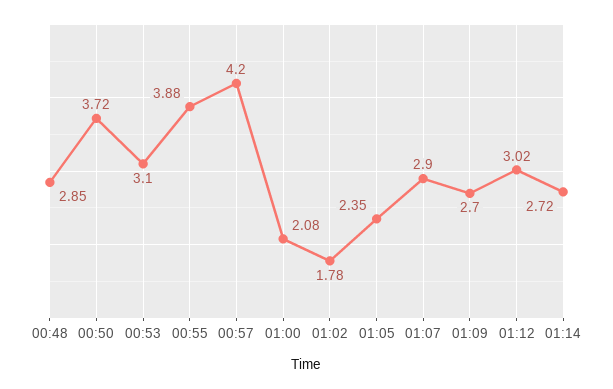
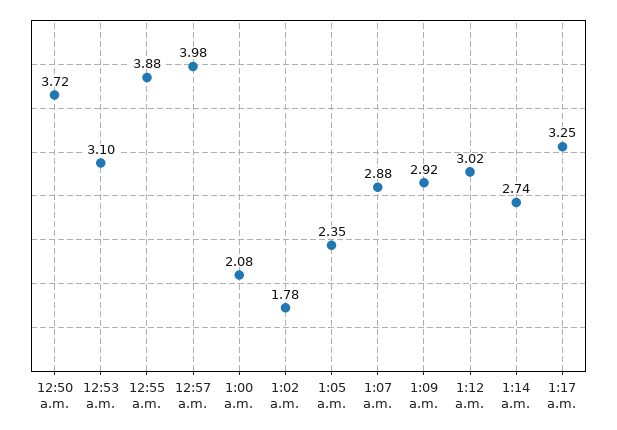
00:48: 2.85 -> none
00:57: 4.2 -> 3.98
01:07: 2.9 -> 2.88
01:09: 2.7 -> 2.92
01:14: 2.72 -> 2.74
1:17 a.m.: none -> 3.25

